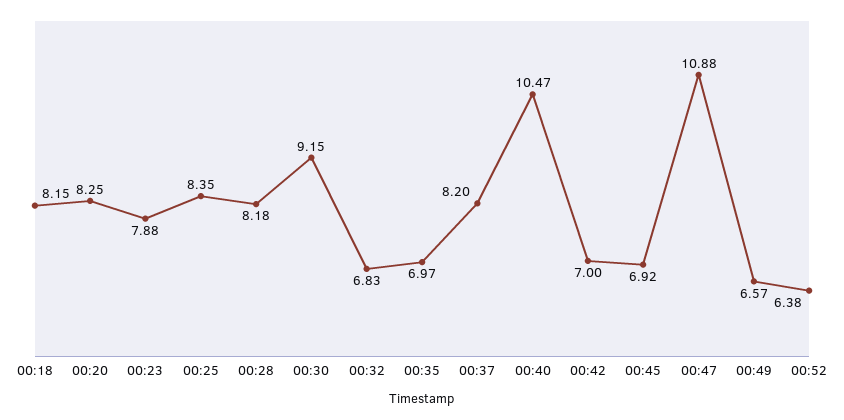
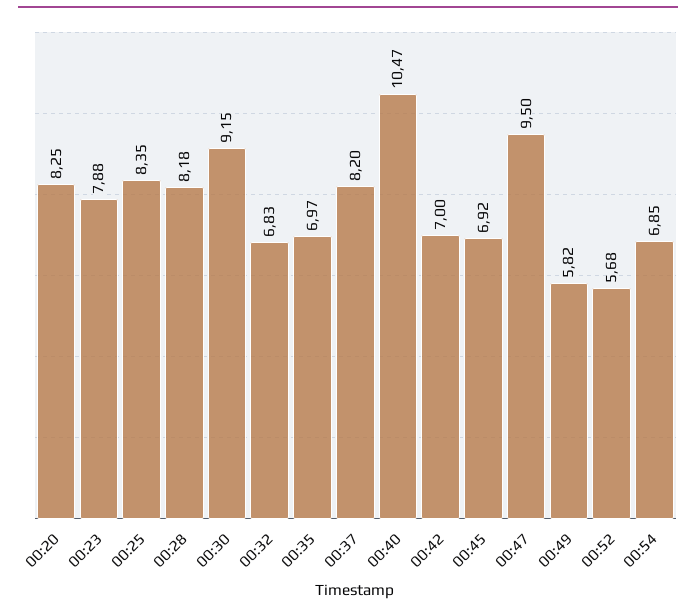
00:18: 8.15 -> none
00:47: 10.88 -> 9.5
00:49: 6.57 -> 5.82
00:52: 6.38 -> 5.68
00:54: none -> 6.85

